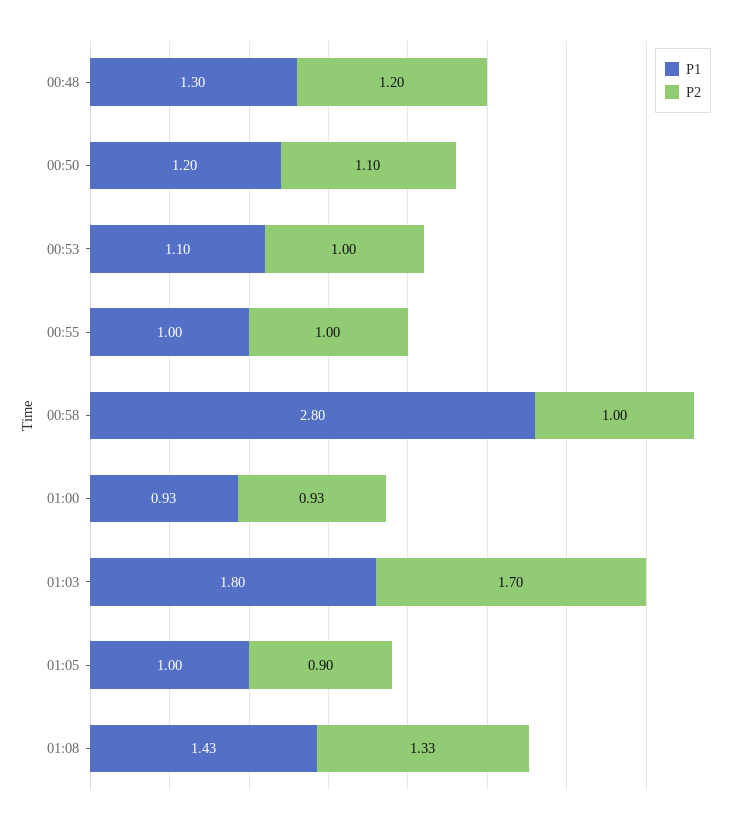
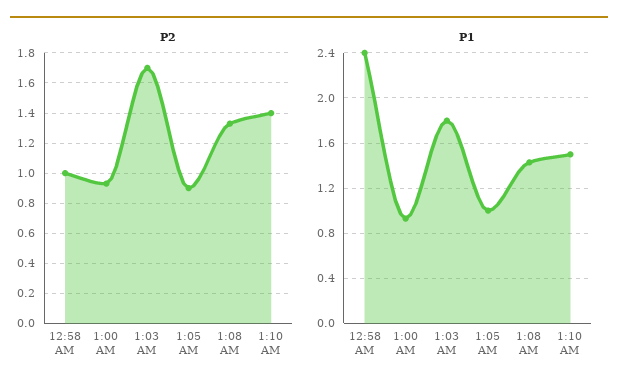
P1, 00:48: 1.3 -> none
P2, 00:48: 1.2 -> none
P1, 00:50: 1.2 -> none
P2, 00:50: 1.1 -> none
P1, 00:53: 1.1 -> none
P2, 00:53: 1 -> none
P1, 00:55: 1 -> none
P2, 00:55: 1 -> none
P1, 00:58: 2.8 -> 2.4
P2, 1:10 AM: none -> 1.4
P1, 1:10 AM: none -> 1.5

